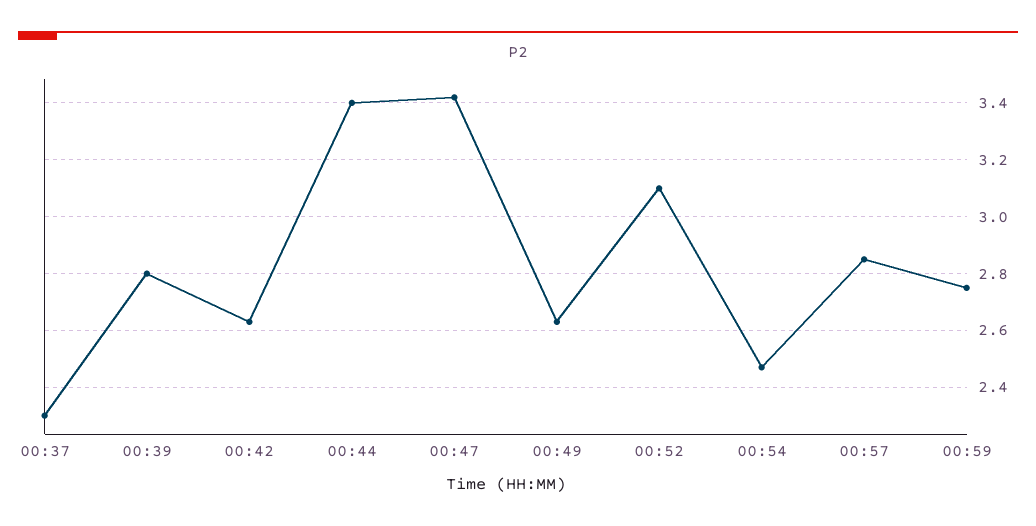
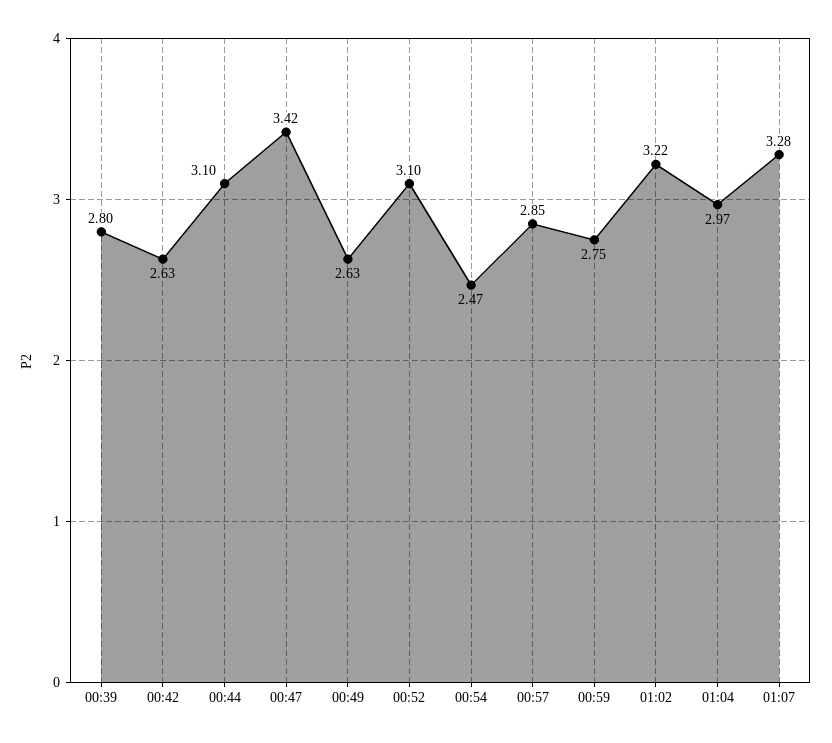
00:37: 2.3 -> none
00:44: 3.4 -> 3.1
01:02: none -> 3.22
01:04: none -> 2.97
01:07: none -> 3.28

